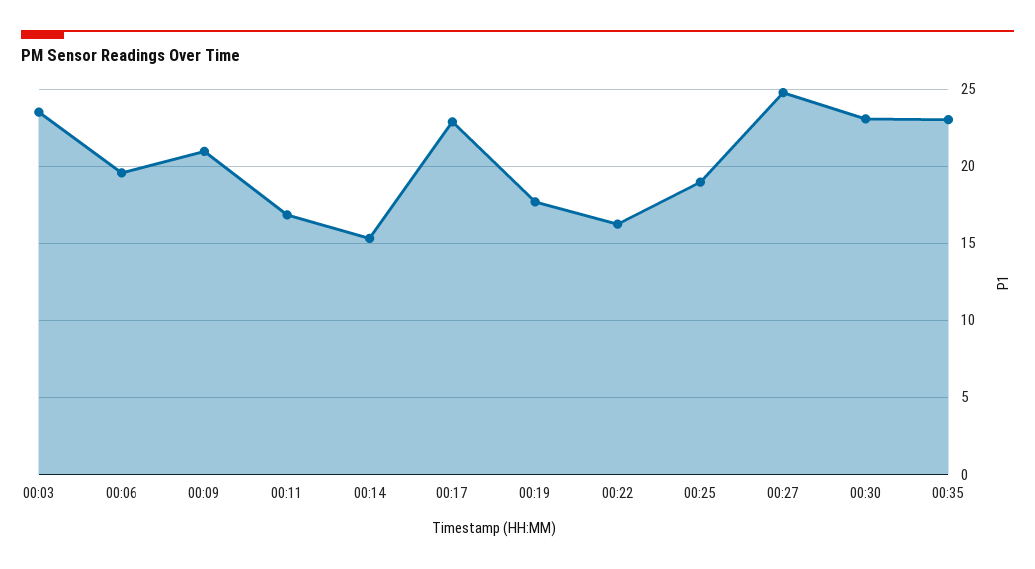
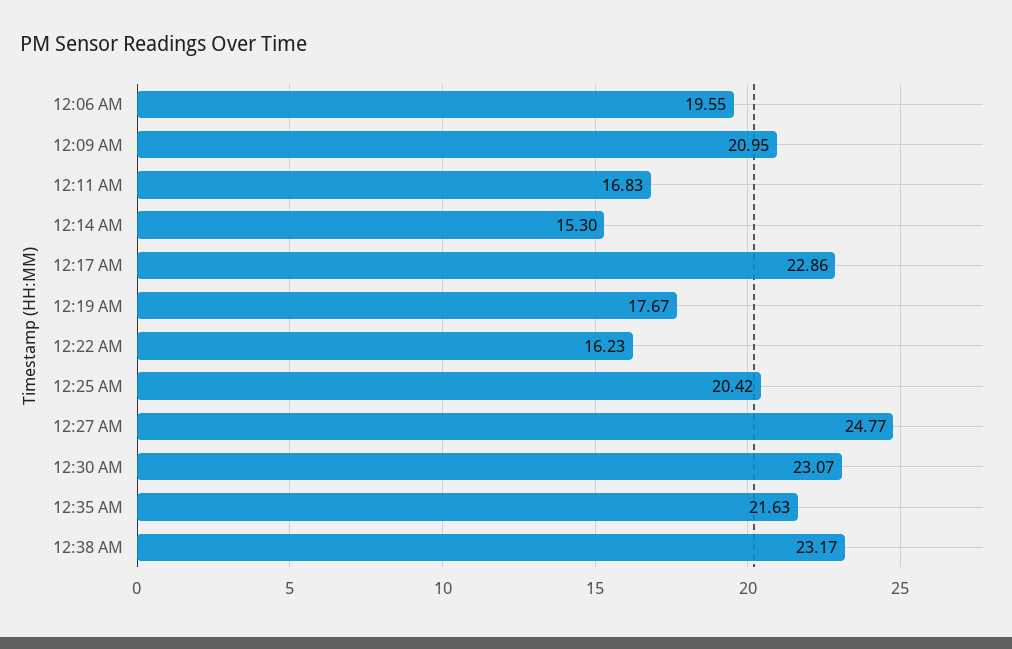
00:03: 23.5 -> none
00:25: 19 -> 20.42
00:35: 23 -> 21.63
12:38 AM: none -> 23.17

